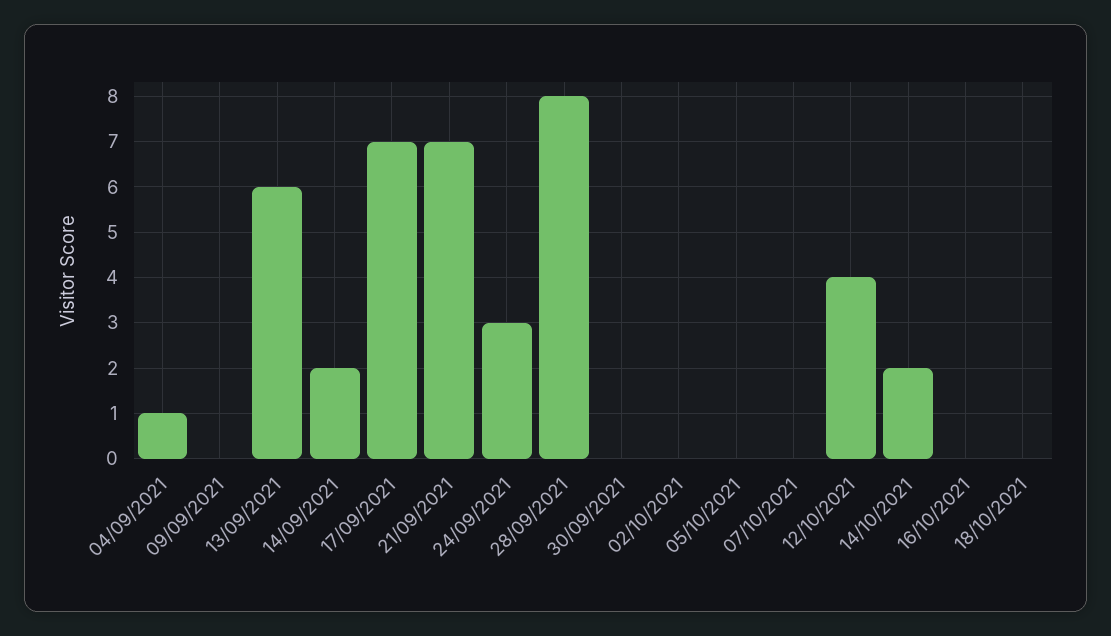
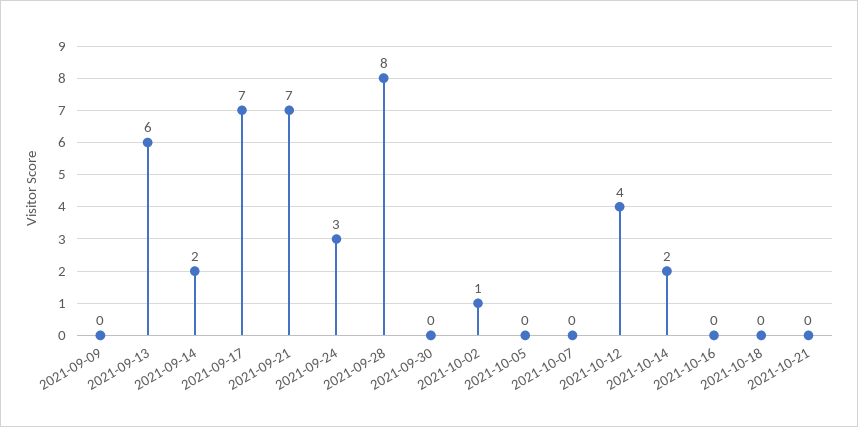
04/09/2021: 1 -> none
02/10/2021: 0 -> 1
2021-10-21: none -> 0

